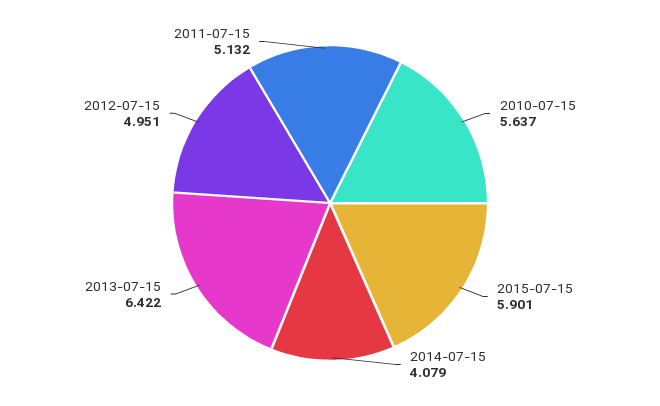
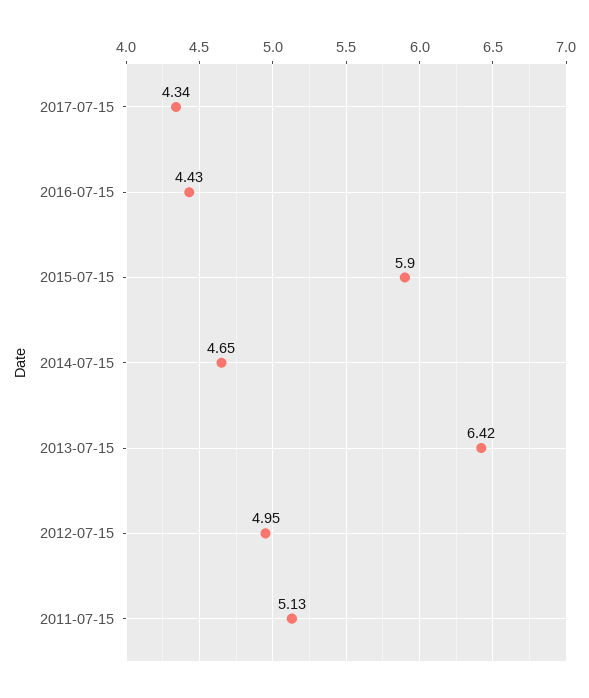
2010-07-15: 5.637 -> none
2014-07-15: 4.079 -> 4.65
2017-07-15: none -> 4.34
2016-07-15: none -> 4.43

